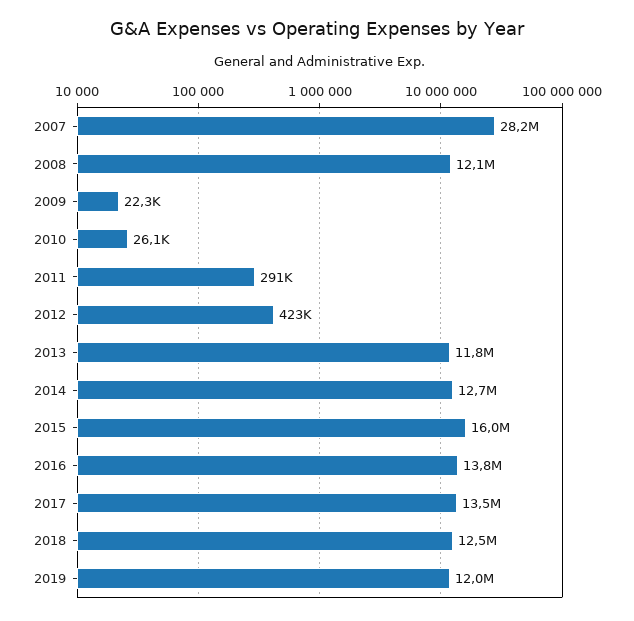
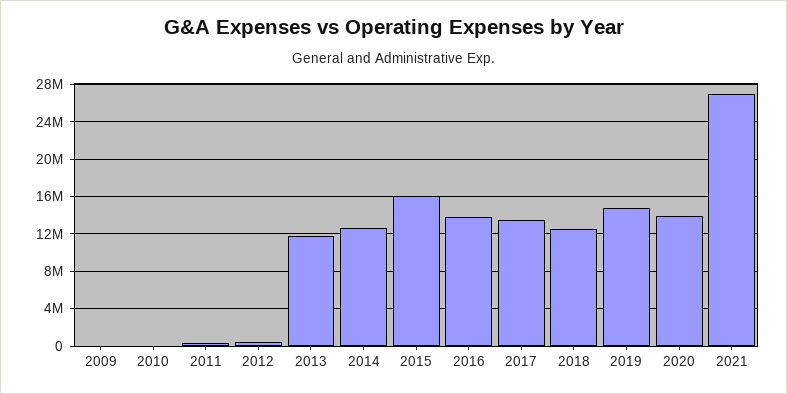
2007: 28200000 -> none
2008: 12100000 -> none
2019: 12000000 -> 15000000
2020: none -> 14000000
2021: none -> 27000000

